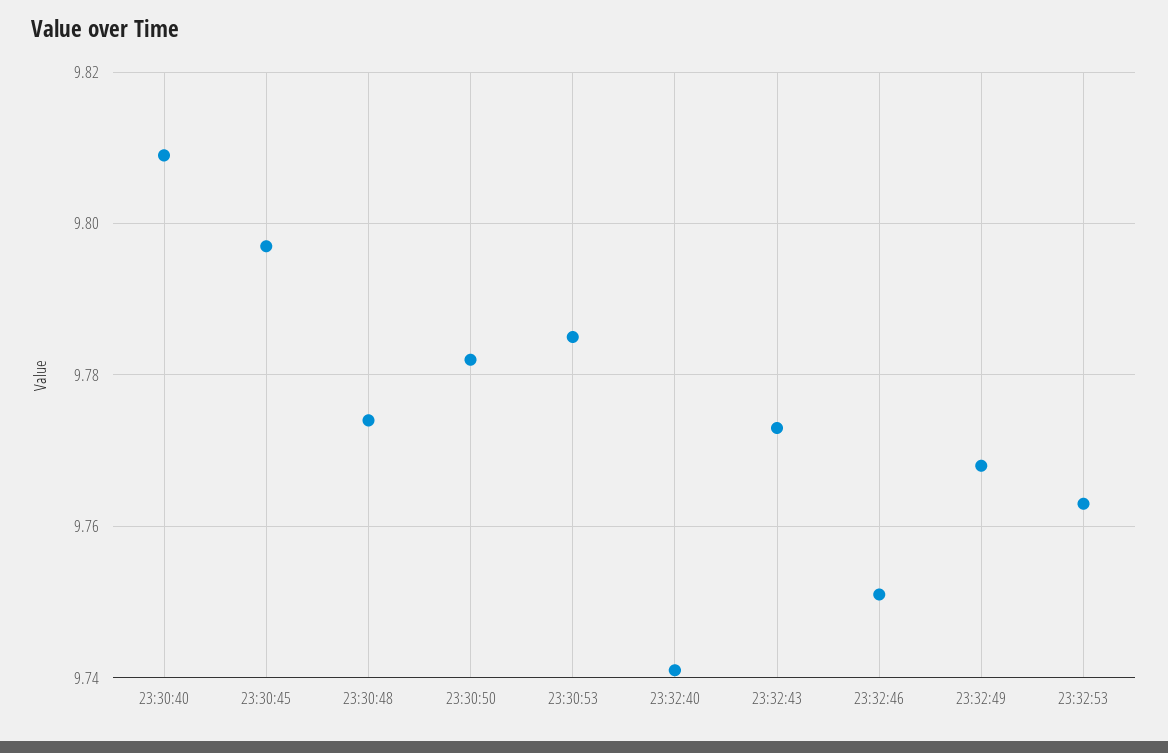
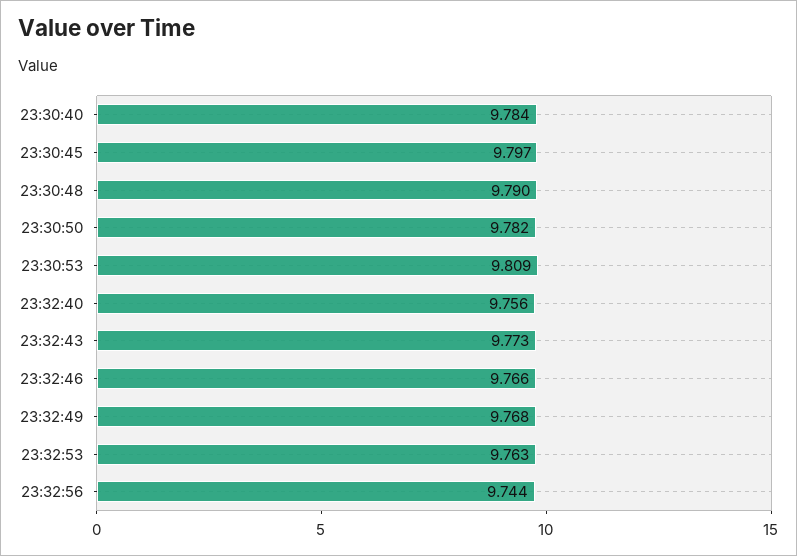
23:30:40: 9.81 -> 9.784
23:30:48: 9.775 -> 9.79
23:30:53: 9.785 -> 9.809
23:32:40: 9.74 -> 9.756
23:32:46: 9.75 -> 9.766
23:32:56: none -> 9.744

